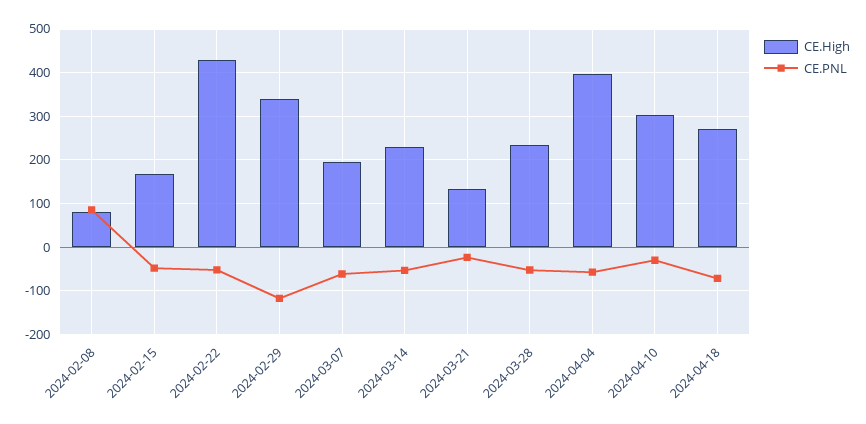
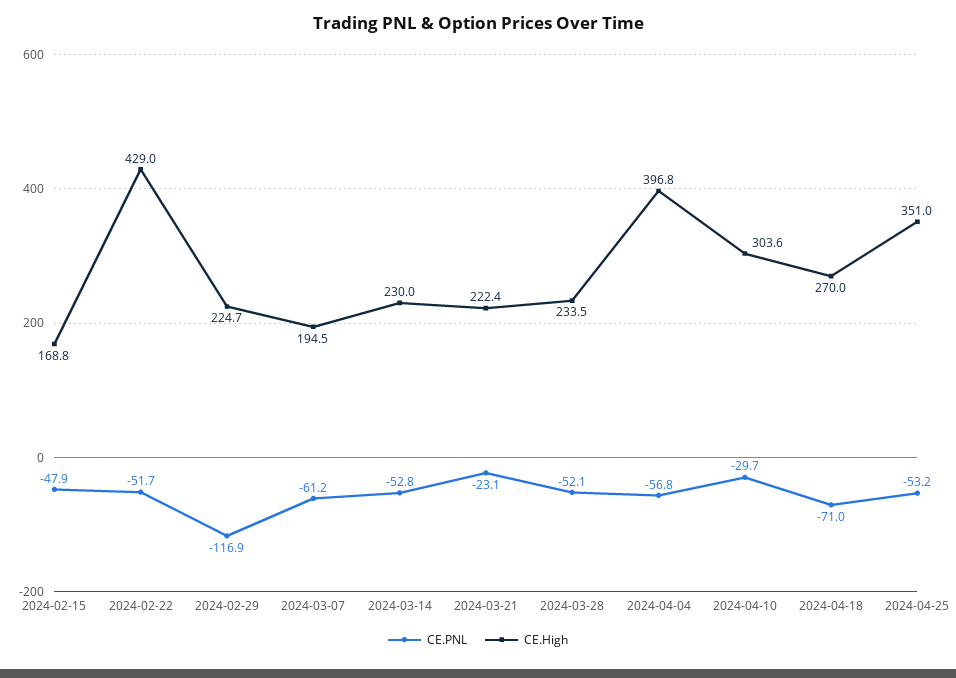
CE.High, 2024-02-08: 80 -> none
CE.PNL, 2024-02-08: 80 -> none
CE.High, 2024-02-29: 340 -> 224.7
CE.High, 2024-03-21: 140 -> 222.4
CE.PNL, 2024-04-25: none -> -53.2
CE.High, 2024-04-25: none -> 351

